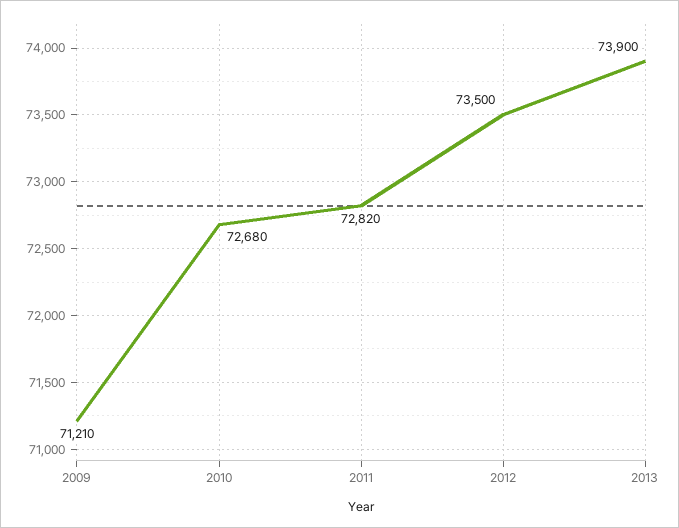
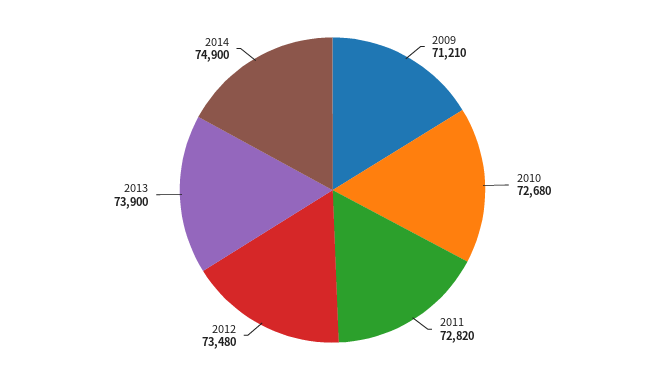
2012: 73500 -> 73480
2014: none -> 74900

